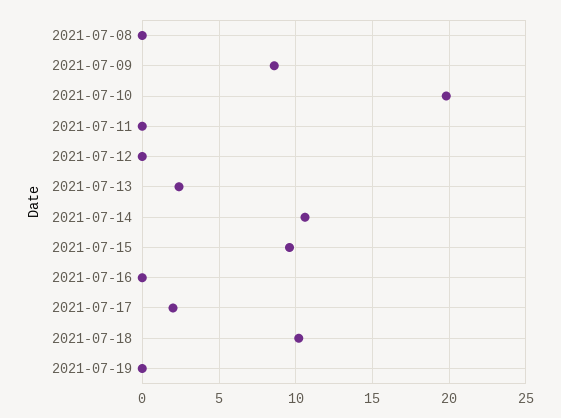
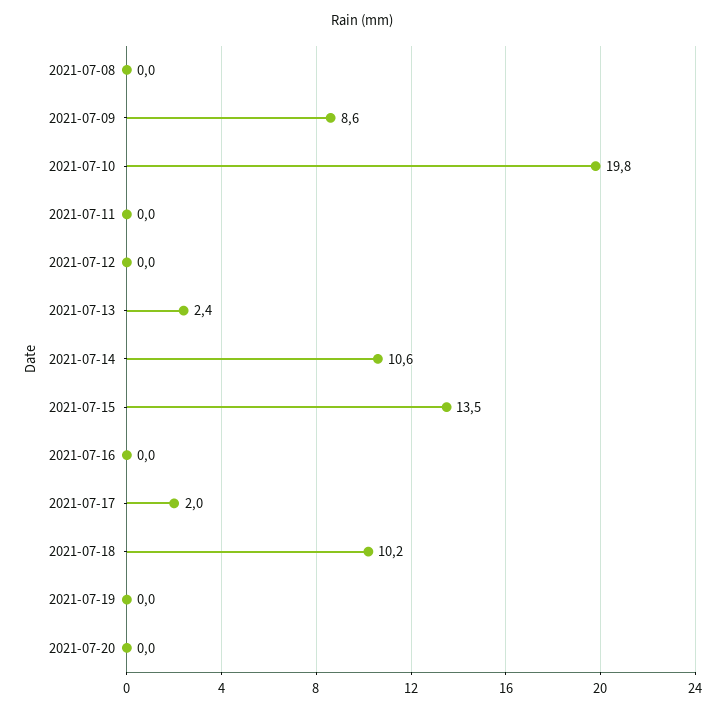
2021-07-15: 9.5 -> 13.5
2021-07-20: none -> 0

